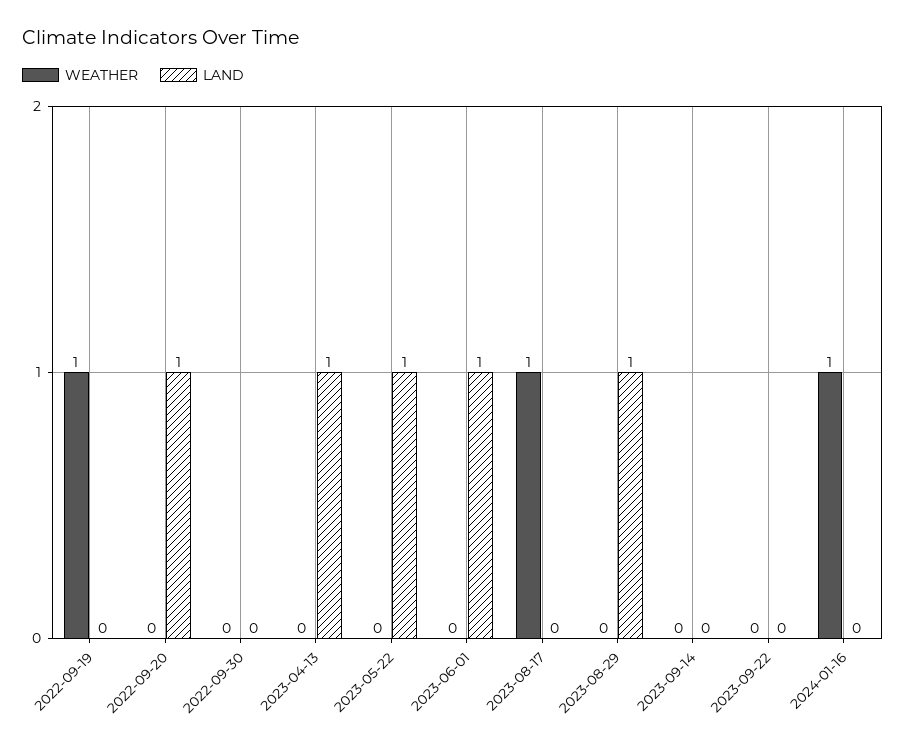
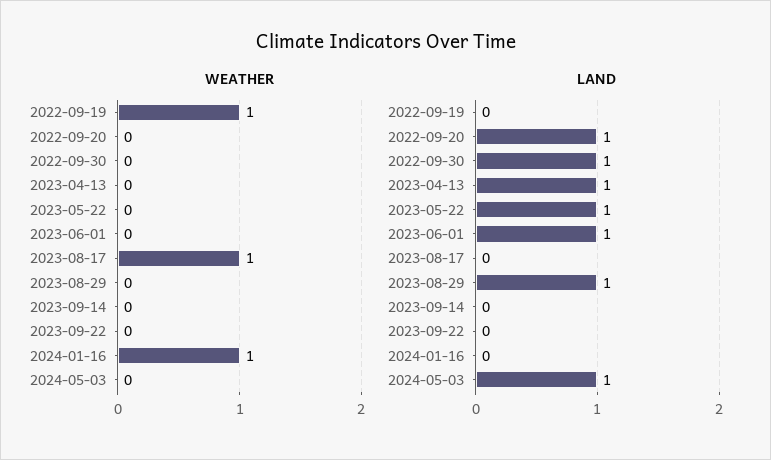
LAND, 2022-09-30: 0 -> 1
WEATHER, 2024-05-03: none -> 0
LAND, 2024-05-03: none -> 1

